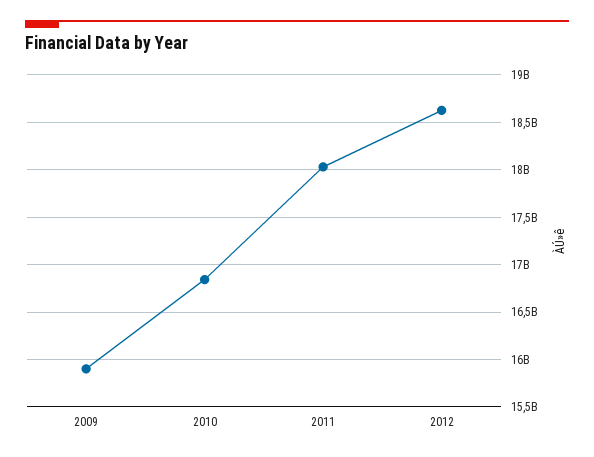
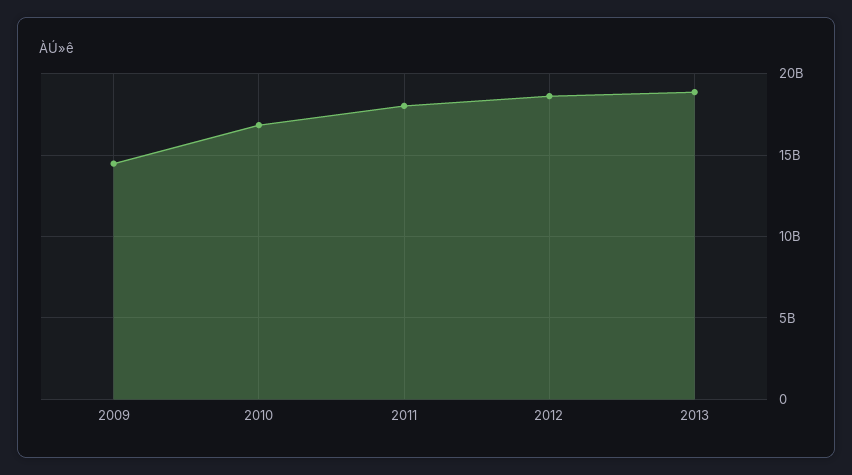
2009: 15900000000 -> 14500000000
2013: none -> 19000000000

